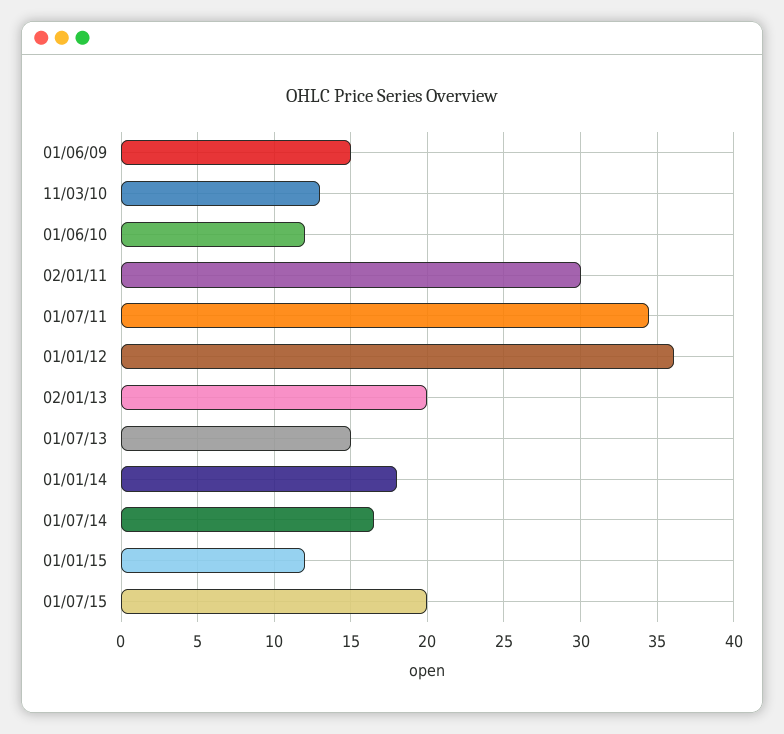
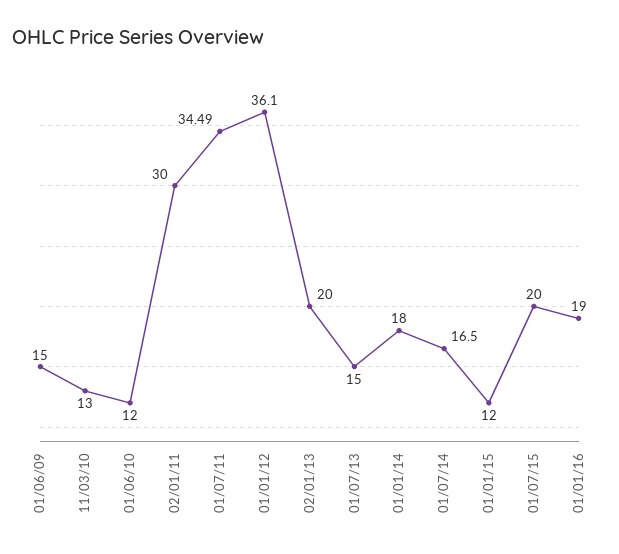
01/01/16: none -> 19

